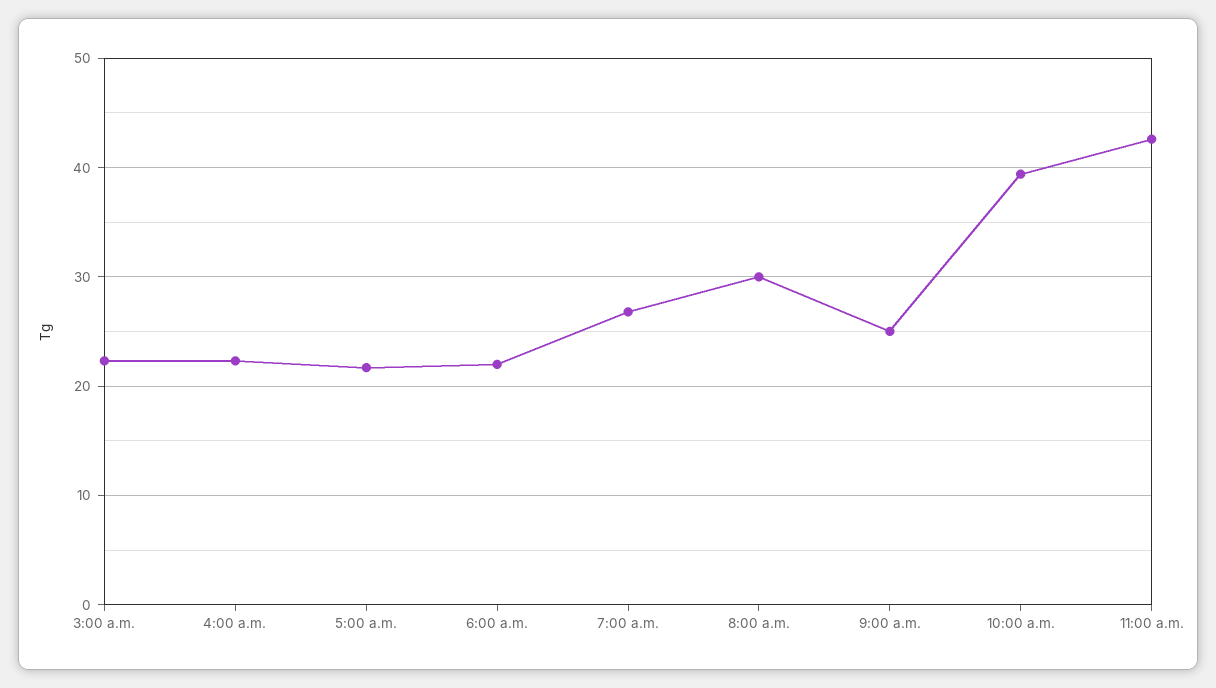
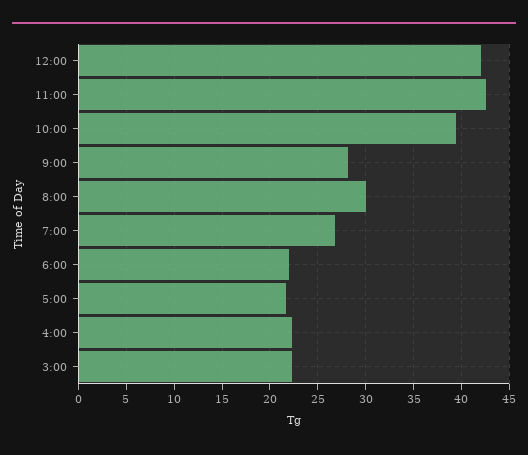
9:00 a.m.: 25 -> 28
12:00: none -> 42

